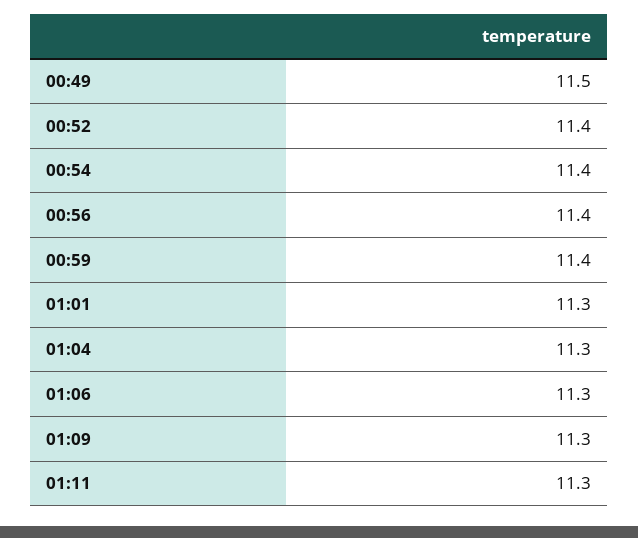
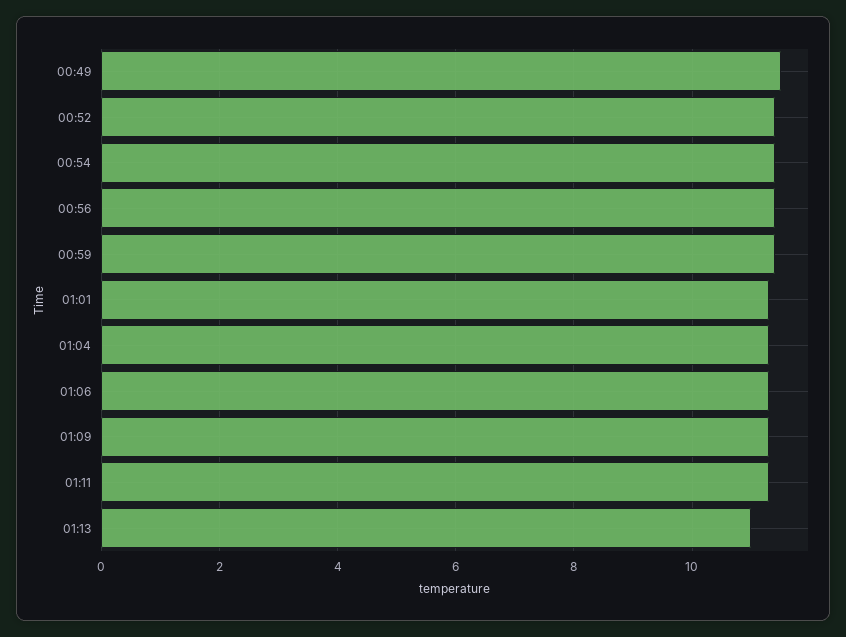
01:13: none -> 11

